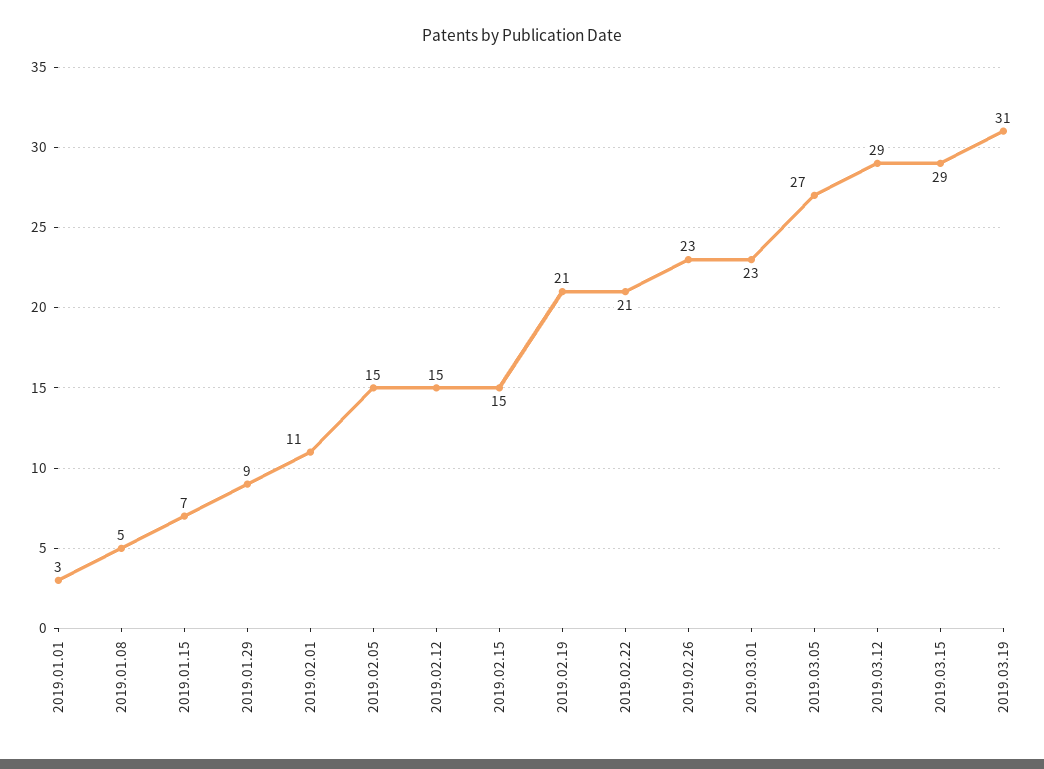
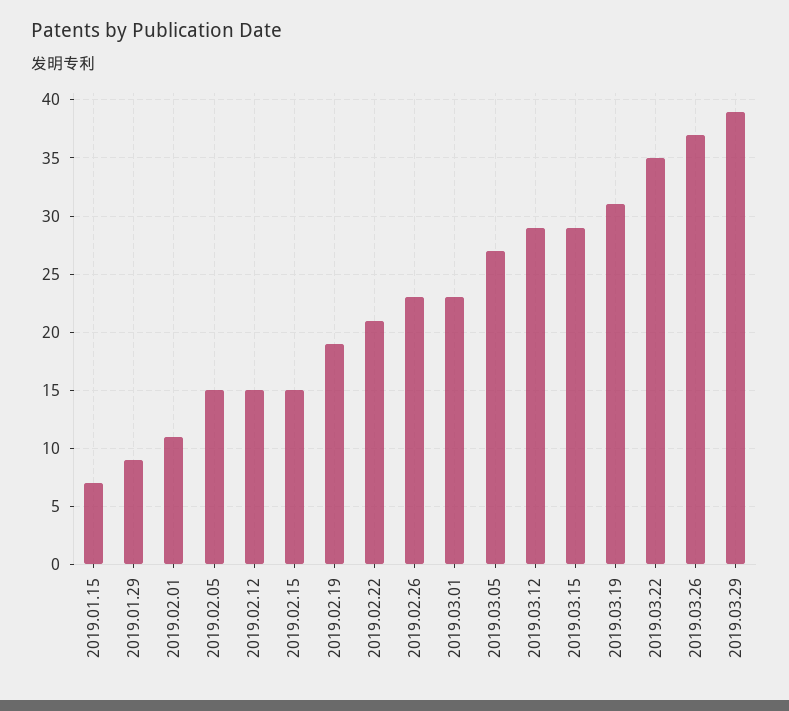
2019.01.01: 3 -> none
2019.01.08: 5 -> none
2019.02.19: 21 -> 19
2019.03.22: none -> 35
2019.03.26: none -> 37
2019.03.29: none -> 39

